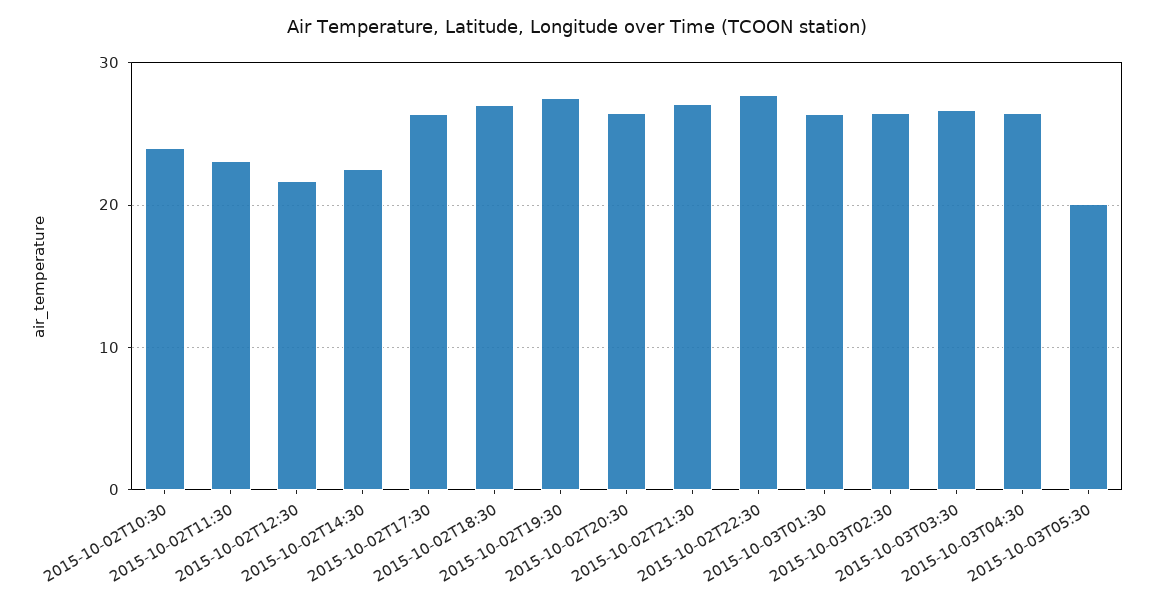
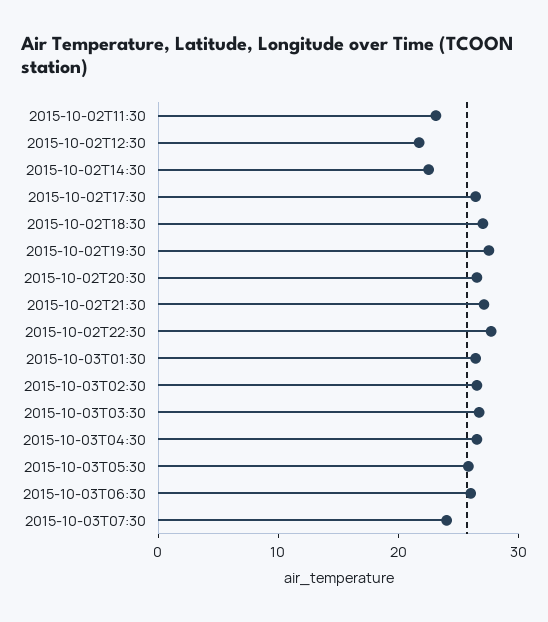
2015-10-02T10:30: 24 -> none
2015-10-03T05:30: 20 -> 26
2015-10-03T06:30: none -> 26
2015-10-03T07:30: none -> 24

